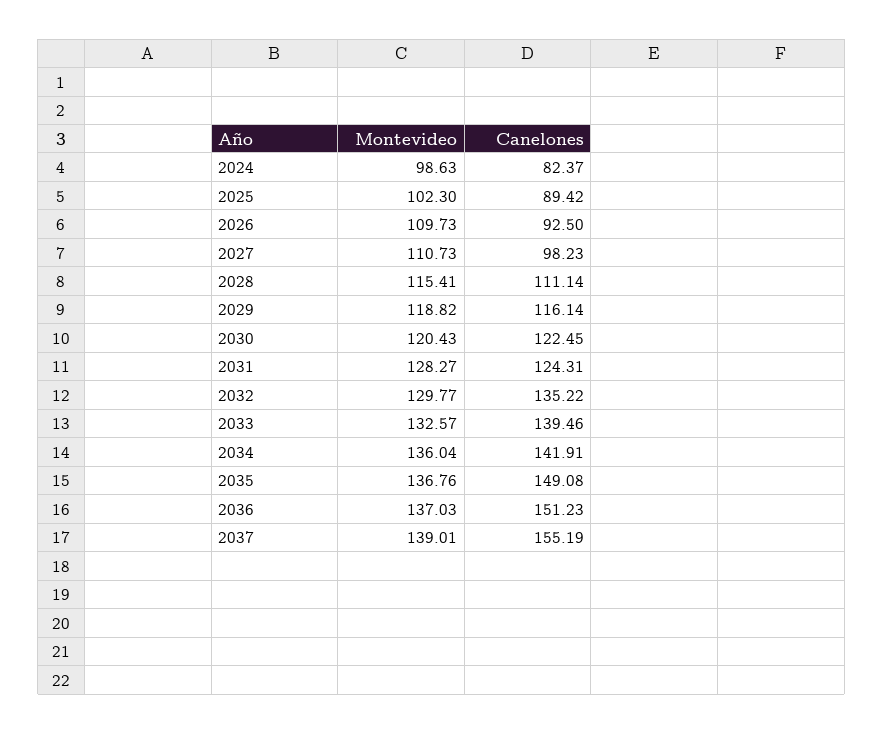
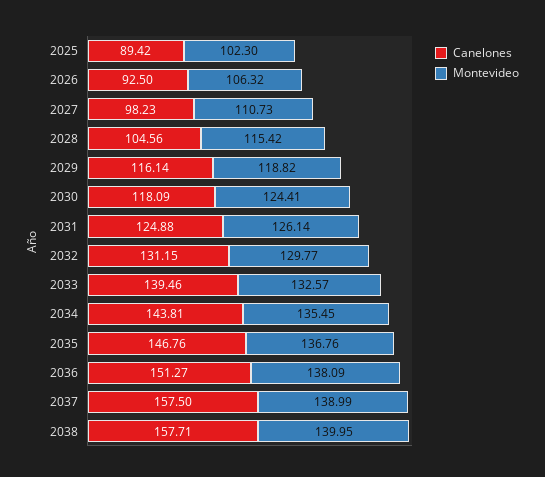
Montevideo, 2024: 98.63 -> none
Canelones, 2024: 82.37 -> none
Montevideo, 2026: 109.73 -> 106.32
Montevideo, 2028: 115.41 -> 115.42
Canelones, 2028: 111.14 -> 104.56
Montevideo, 2030: 120.43 -> 124.41
Canelones, 2030: 122.45 -> 118.09
Montevideo, 2031: 128.27 -> 126.14
Canelones, 2031: 124.31 -> 124.88
Canelones, 2032: 135.22 -> 131.15
Montevideo, 2034: 136.04 -> 135.45
Canelones, 2034: 141.91 -> 143.81
Canelones, 2035: 149.08 -> 146.76
Montevideo, 2036: 137.03 -> 138.09
Canelones, 2036: 151.23 -> 151.27
Montevideo, 2037: 139.01 -> 138.99
Canelones, 2037: 155.19 -> 157.5
Canelones, 2038: none -> 157.71
Montevideo, 2038: none -> 139.95

